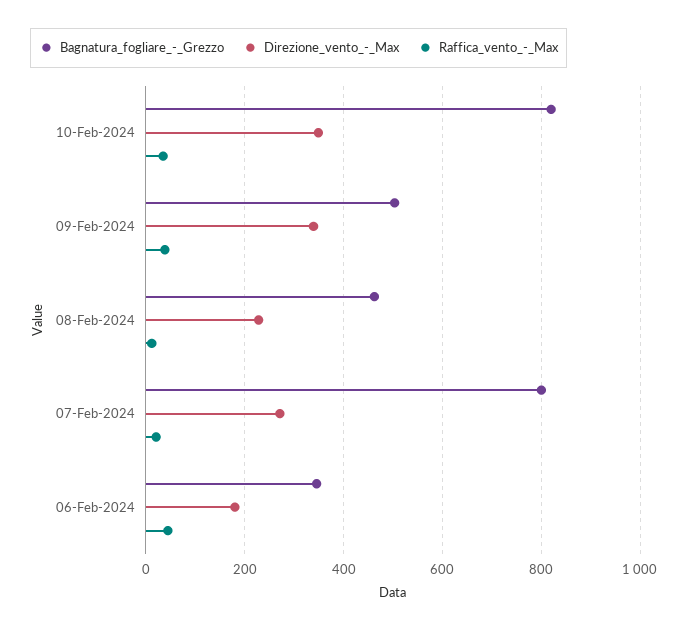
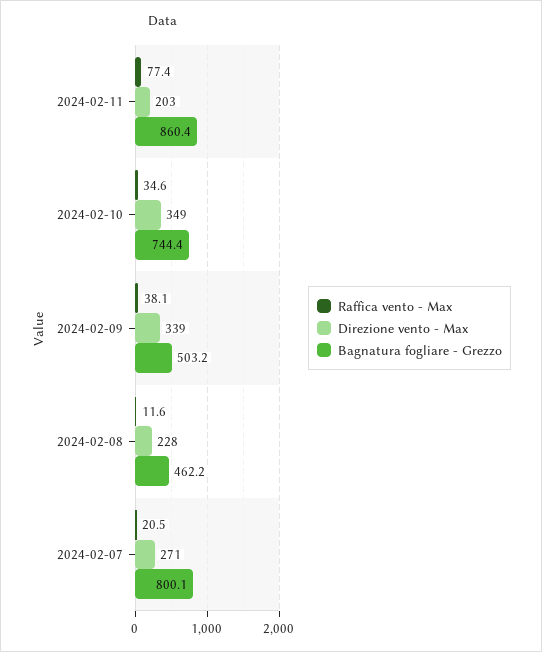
Bagnatura_fogliare_-_Grezzo, 10-Feb-2024: 820 -> 744.4
Bagnatura_fogliare_-_Grezzo, 06-Feb-2024: 340 -> none
Direzione_vento_-_Max, 06-Feb-2024: 180 -> none
Raffica_vento_-_Max, 06-Feb-2024: 40 -> none
Raffica_vento_-_Max, 2024-02-11: none -> 77.4
Direzione_vento_-_Max, 2024-02-11: none -> 203
Bagnatura_fogliare_-_Grezzo, 2024-02-11: none -> 860.4

